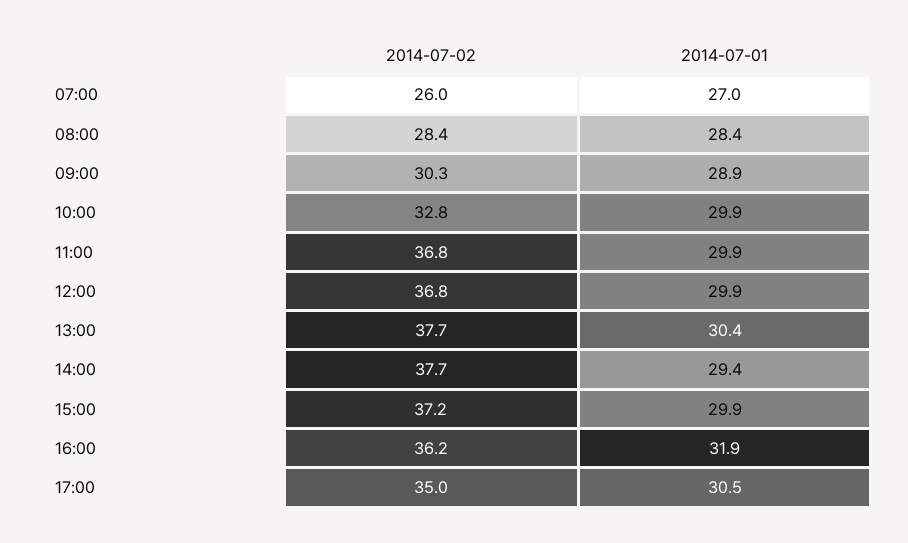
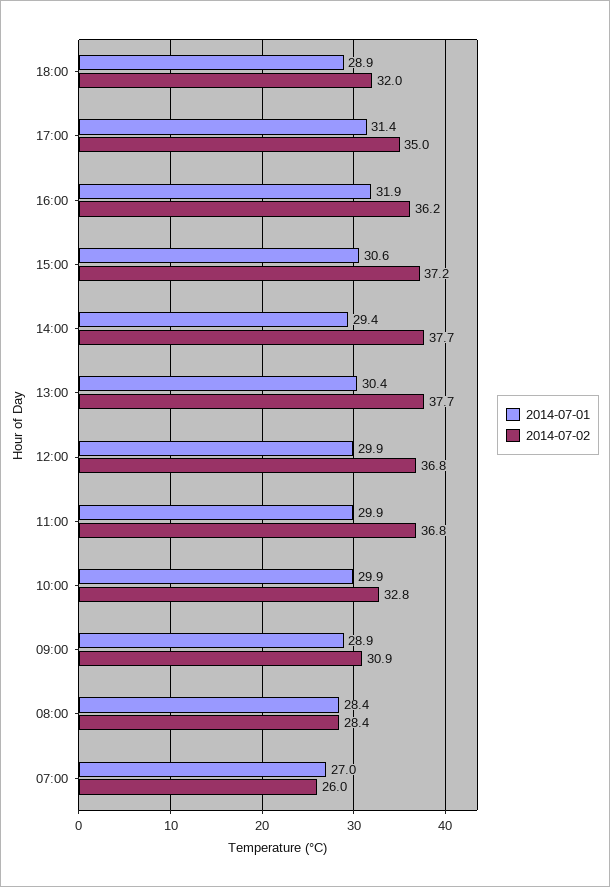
2014-07-02, 09:00: 30.3 -> 30.9
2014-07-01, 15:00: 29.9 -> 30.6
2014-07-01, 17:00: 30.5 -> 31.4
2014-07-01, 18:00: none -> 28.9
2014-07-02, 18:00: none -> 32

